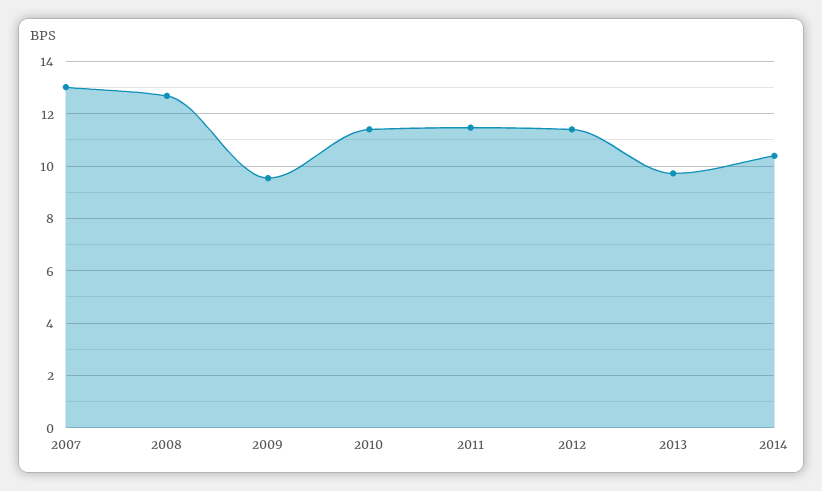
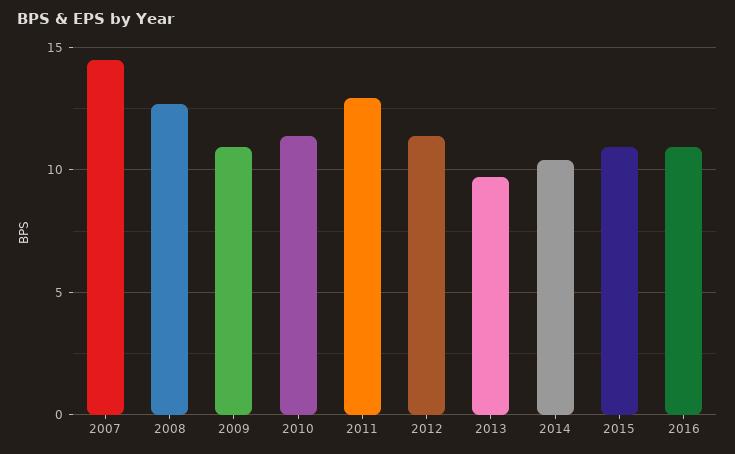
2007: 13 -> 14.5
2009: 9.5 -> 11
2011: 11.5 -> 13
2015: none -> 11
2016: none -> 11

